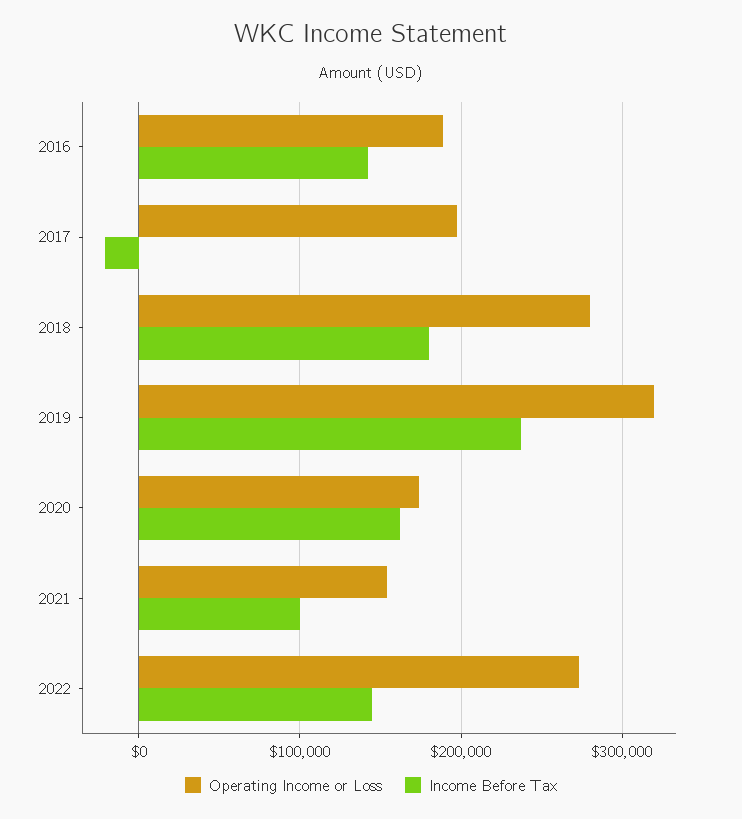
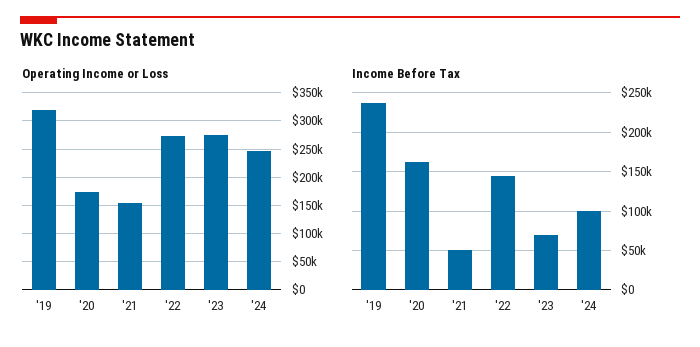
Operating Income or Loss, 2016: 190000 -> none
Income Before Tax, 2016: 140000 -> none
Operating Income or Loss, 2017: 200000 -> none
Income Before Tax, 2017: -20000 -> none
Operating Income or Loss, 2018: 280000 -> none
Income Before Tax, 2018: 180000 -> none
Income Before Tax, 2021: 100000 -> 50000
Operating Income or Loss, '23: none -> 275000
Operating Income or Loss, '24: none -> 250000
Income Before Tax, '23: none -> 70000
Income Before Tax, '24: none -> 100000

